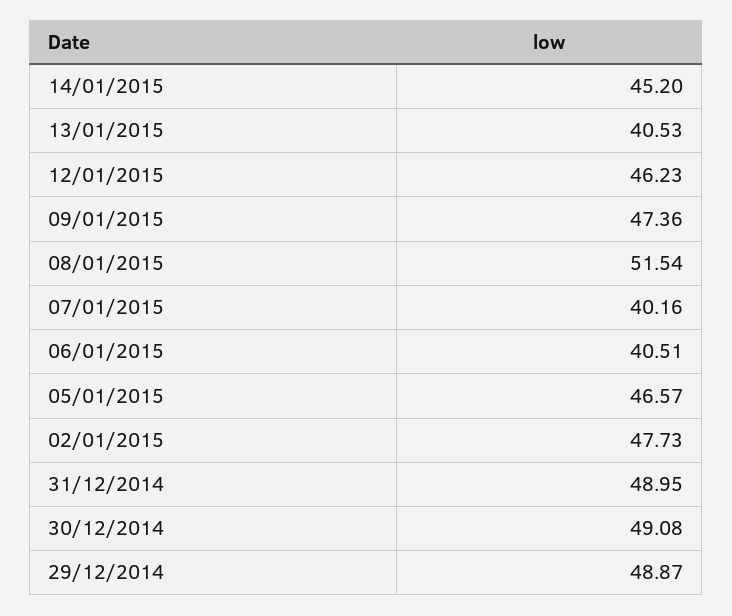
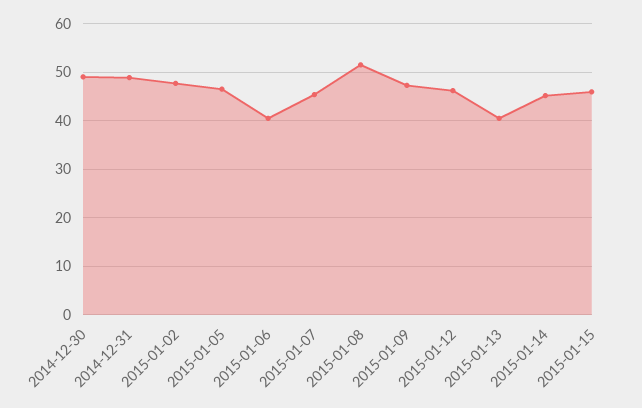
07/01/2015: 40.16 -> 46
29/12/2014: 48.87 -> none
2015-01-15: none -> 46

